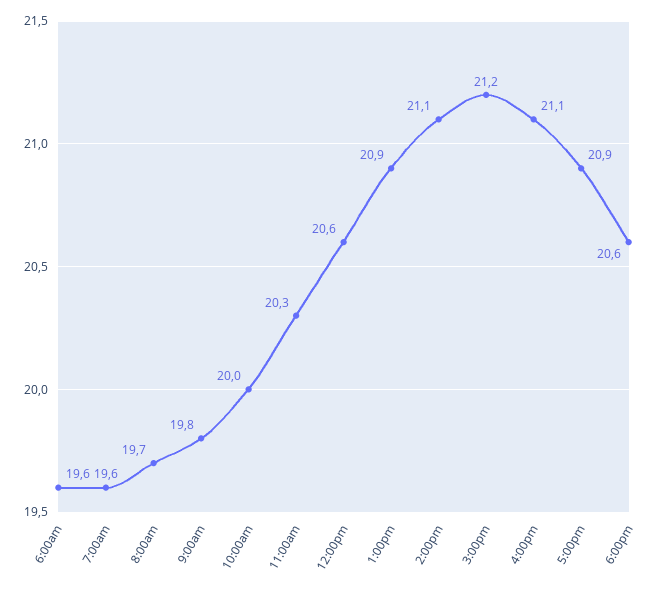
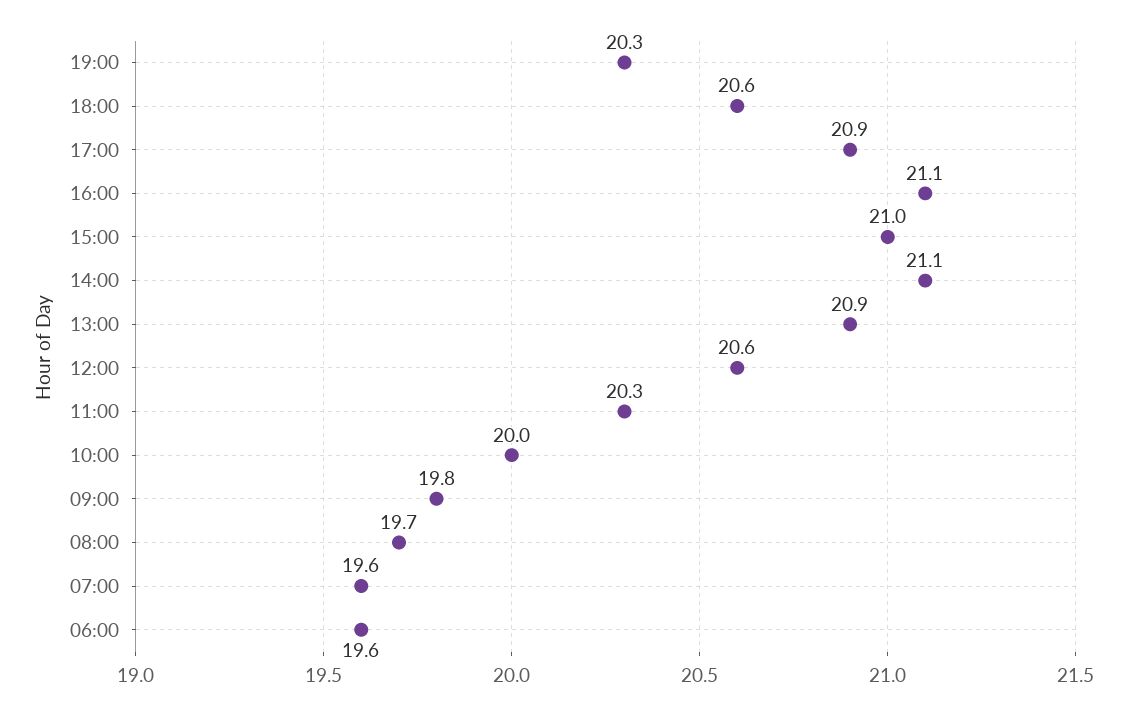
3:00pm: 21.2 -> 21
19:00: none -> 20.3

